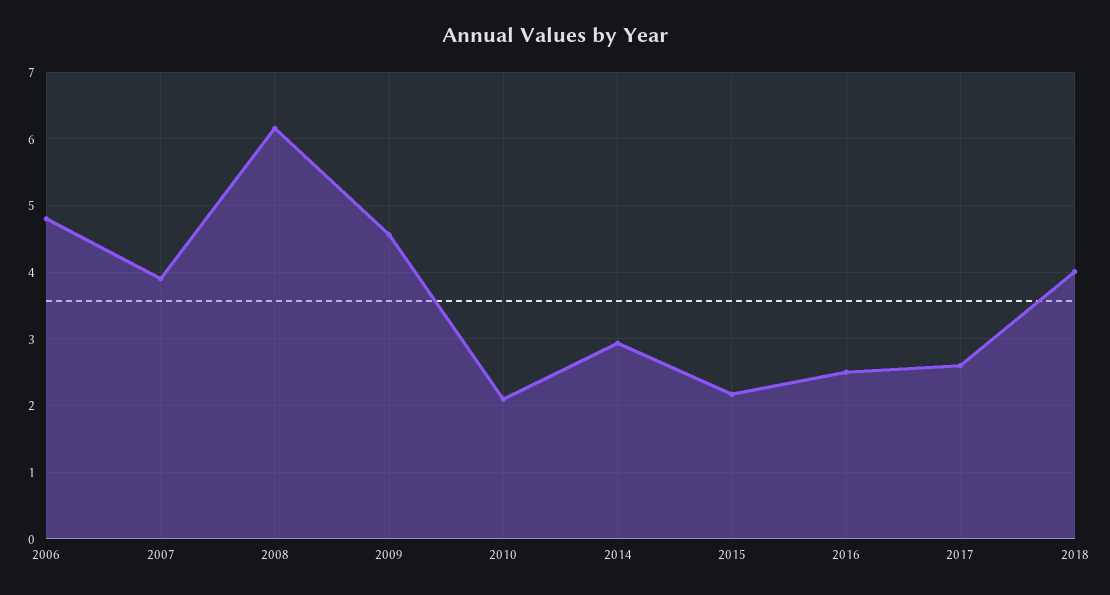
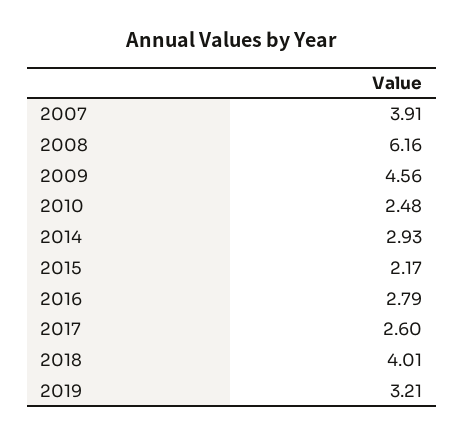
2006: 4.8 -> none
2010: 2.1 -> 2.48
2016: 2.5 -> 2.79
2019: none -> 3.21

